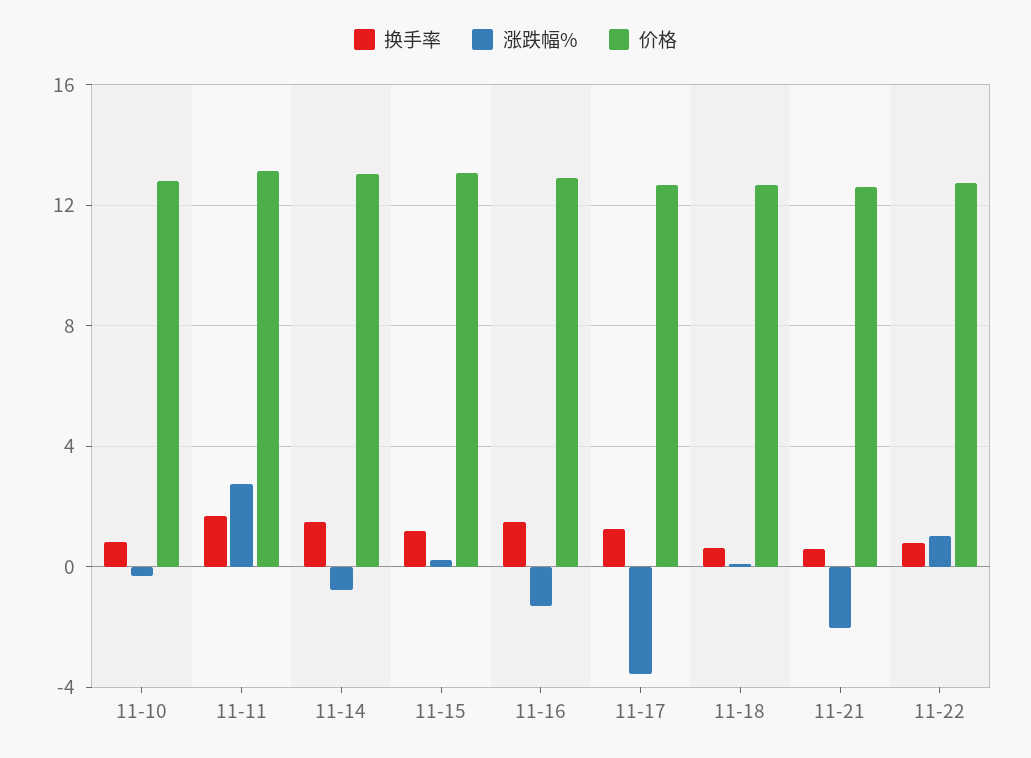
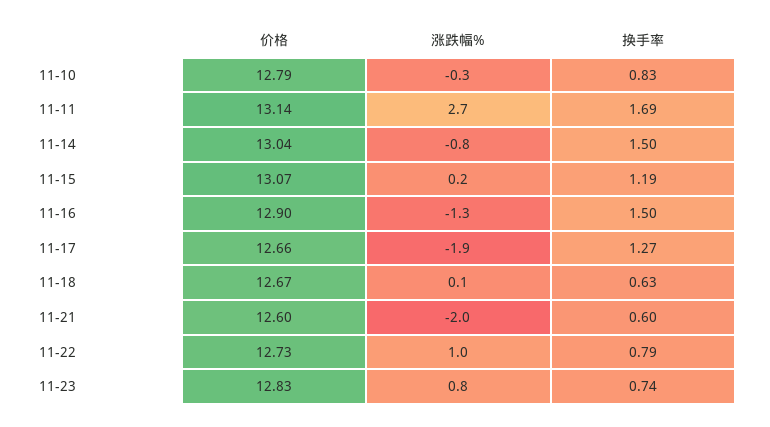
涨跌幅%, 11-17: -3.5 -> -1.9
价格, 11-23: none -> 12.83
涨跌幅%, 11-23: none -> 0.8
换手率, 11-23: none -> 0.74

